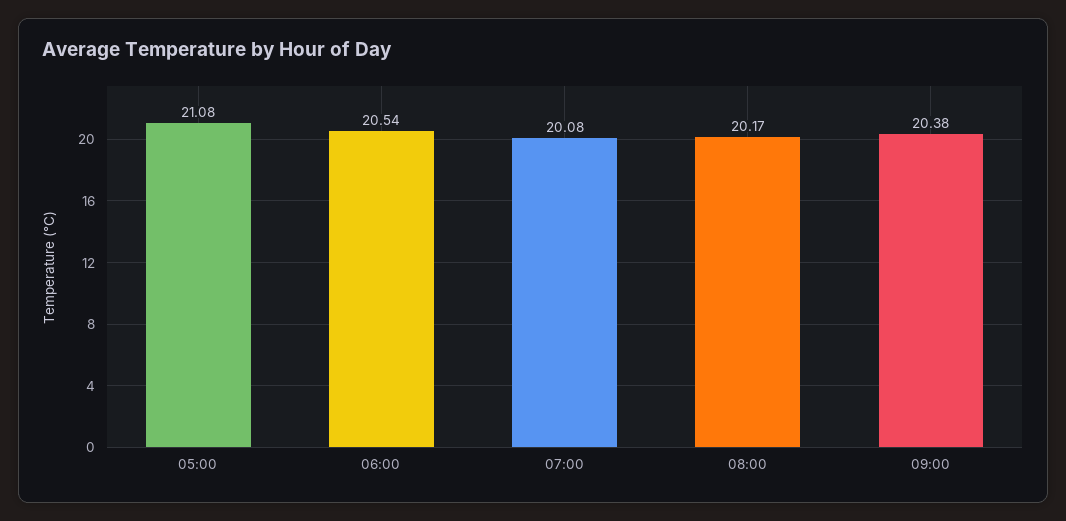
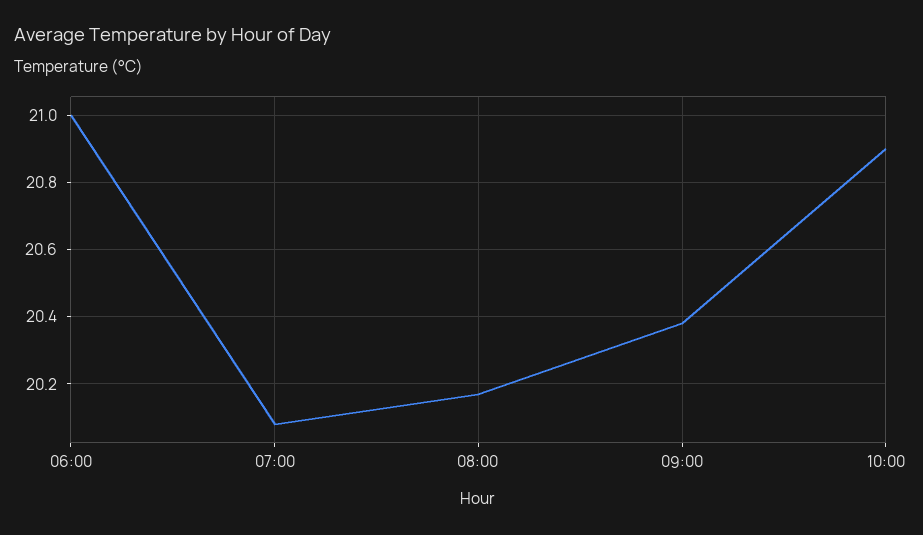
05:00: 21.08 -> none
06:00: 20.54 -> 21
10:00: none -> 20.9

